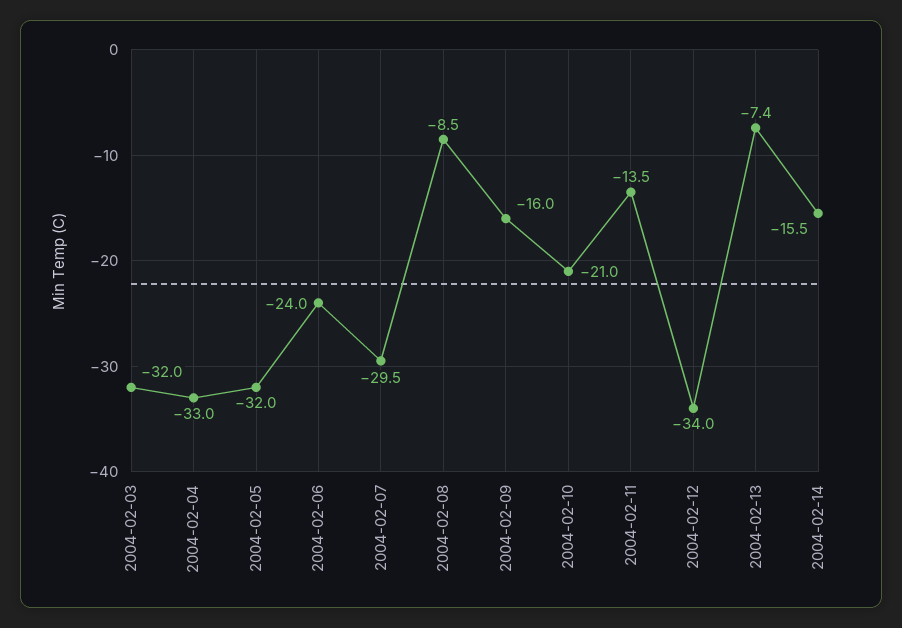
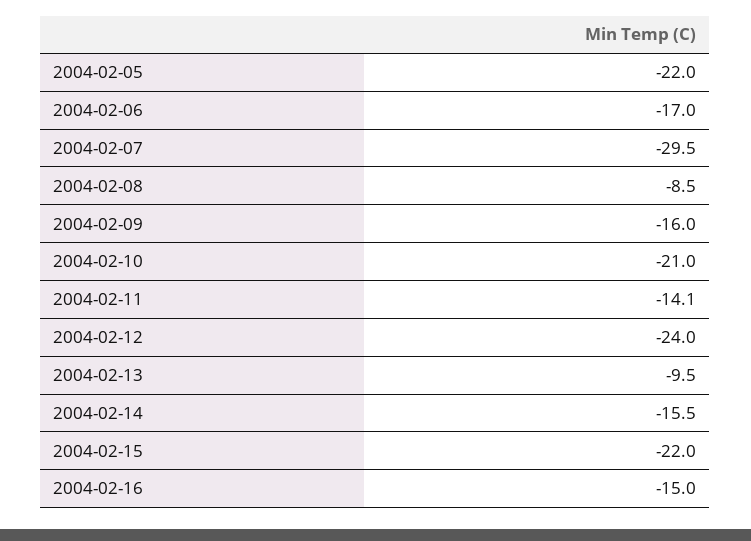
2004-02-03: -32 -> none
2004-02-04: -33 -> none
2004-02-05: -32 -> -22
2004-02-06: -24 -> -17
2004-02-11: -13.5 -> -14.1
2004-02-12: -34 -> -24
2004-02-13: -7.4 -> -9.5
2004-02-15: none -> -22
2004-02-16: none -> -15

